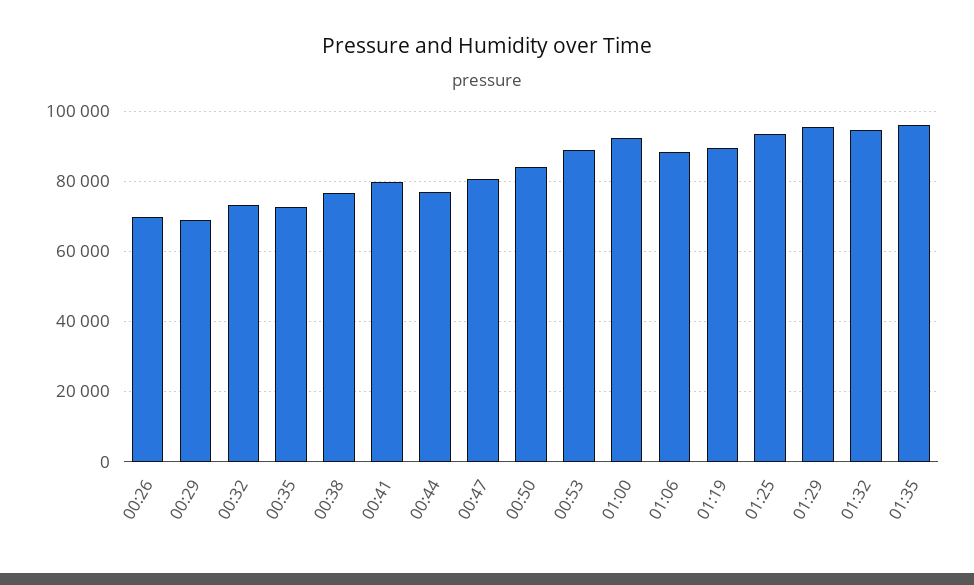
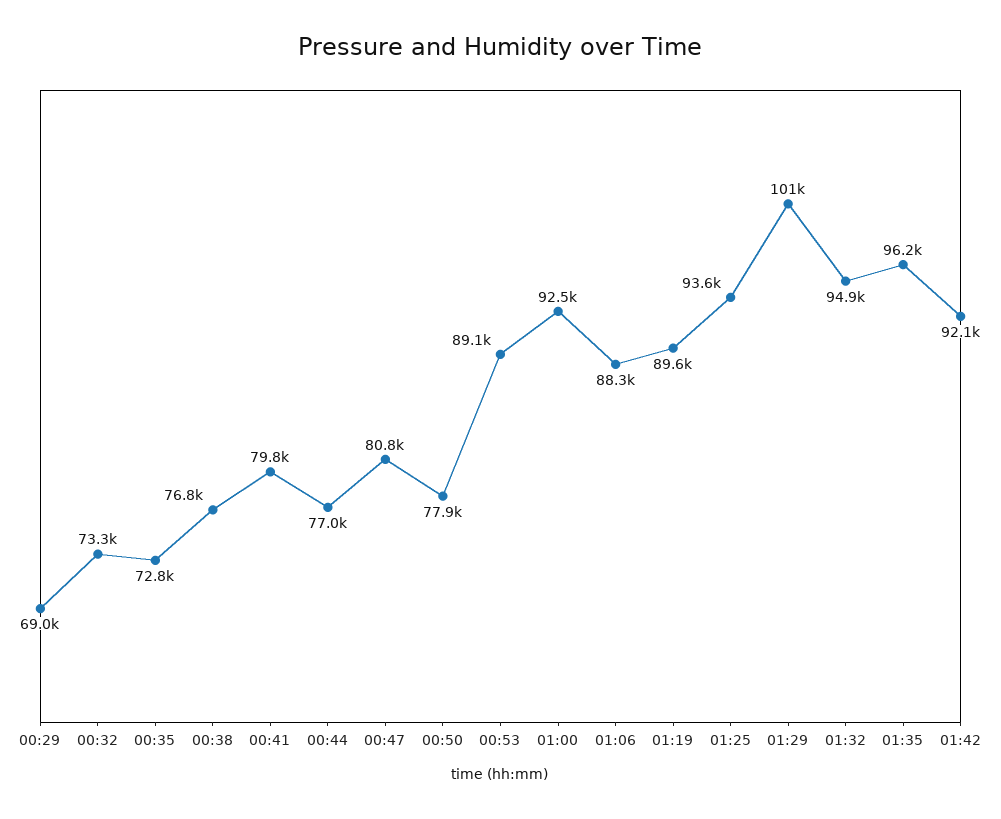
00:26: 70000 -> none
00:50: 84000 -> 77900
01:29: 96000 -> 101000
01:42: none -> 92100

